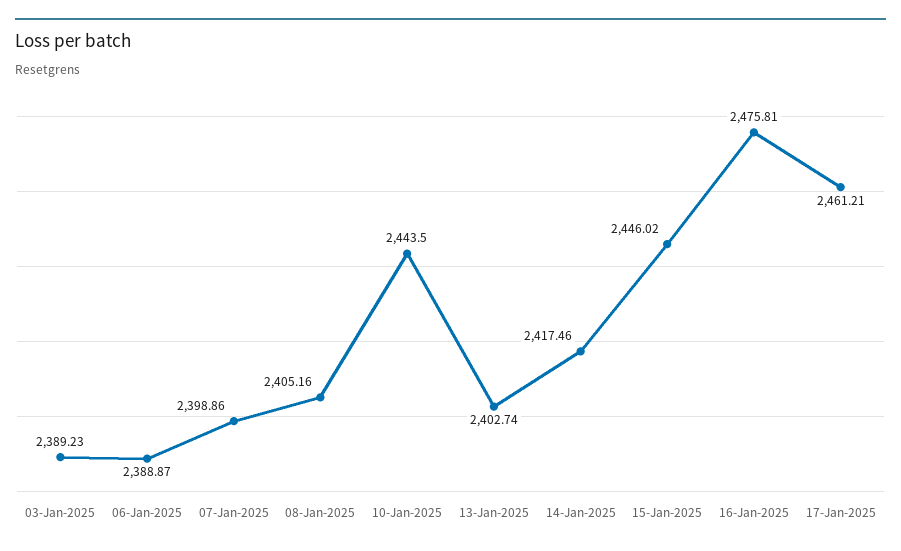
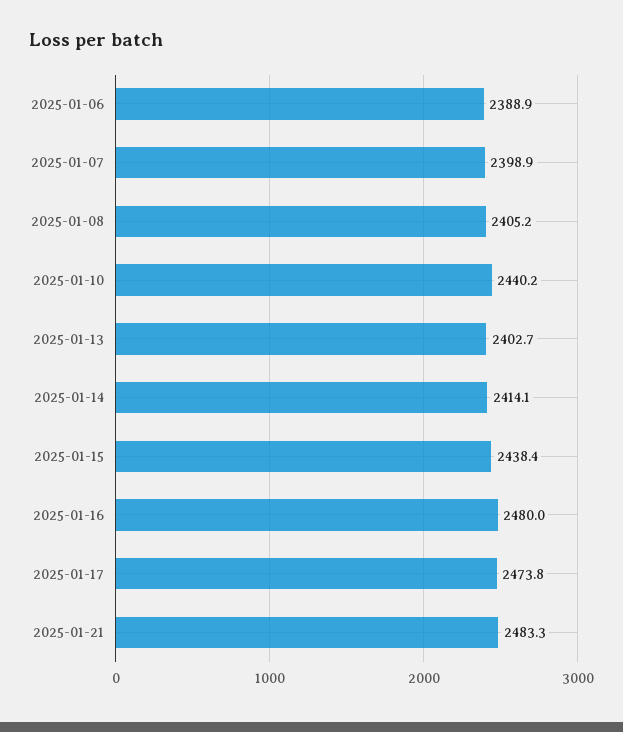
03-Jan-2025: 2389.23 -> none
10-Jan-2025: 2443.5 -> 2440.2
14-Jan-2025: 2417.46 -> 2414.1
15-Jan-2025: 2446.02 -> 2438.4
16-Jan-2025: 2475.81 -> 2480
17-Jan-2025: 2461.21 -> 2473.8
2025-01-21: none -> 2483.3

